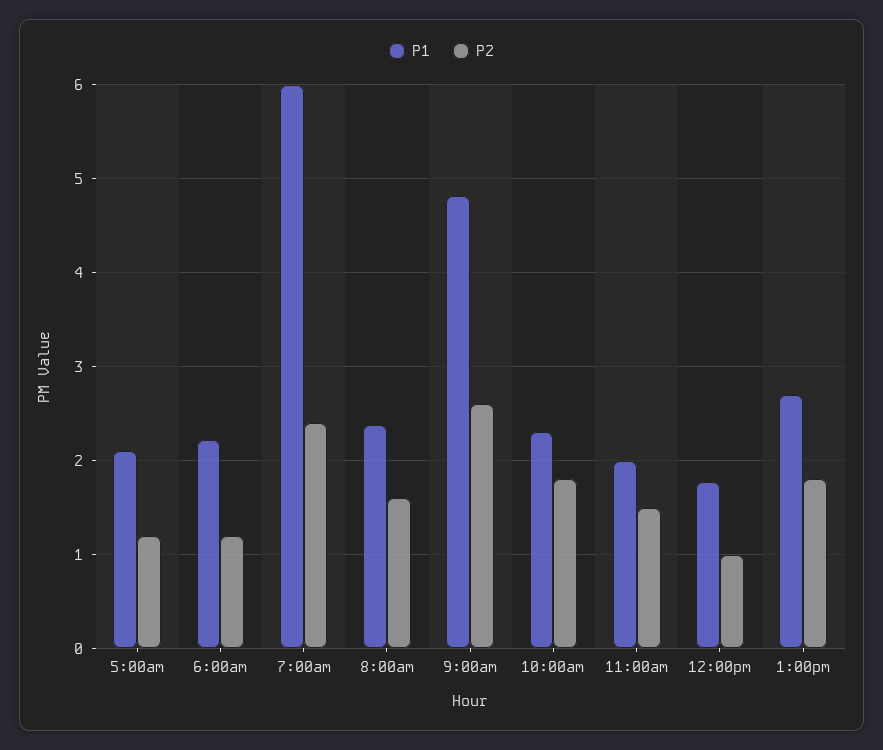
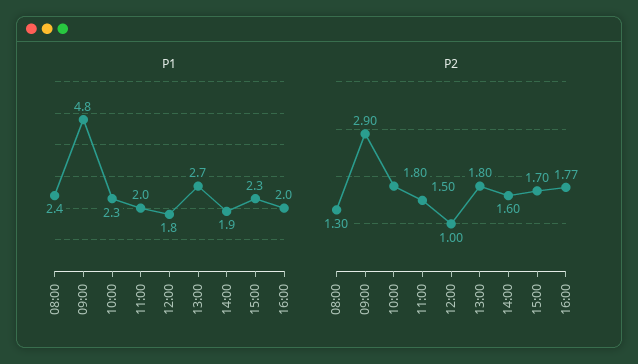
P1, 5:00am: 2.1 -> none
P2, 5:00am: 1.2 -> none
P1, 6:00am: 2.2 -> none
P2, 6:00am: 1.2 -> none
P1, 7:00am: 6 -> none
P2, 7:00am: 2.4 -> none
P2, 8:00am: 1.6 -> 1.3
P2, 9:00am: 2.6 -> 2.9
P1, 14:00: none -> 1.9
P1, 15:00: none -> 2.3
P1, 16:00: none -> 2
P2, 14:00: none -> 1.6
P2, 15:00: none -> 1.7
P2, 16:00: none -> 1.77

